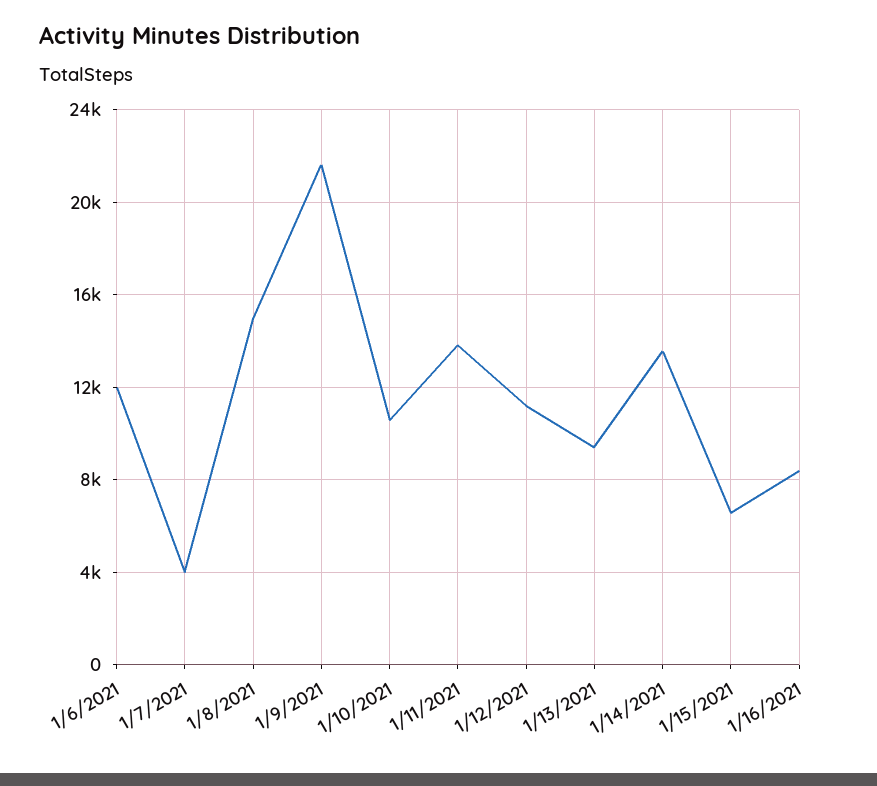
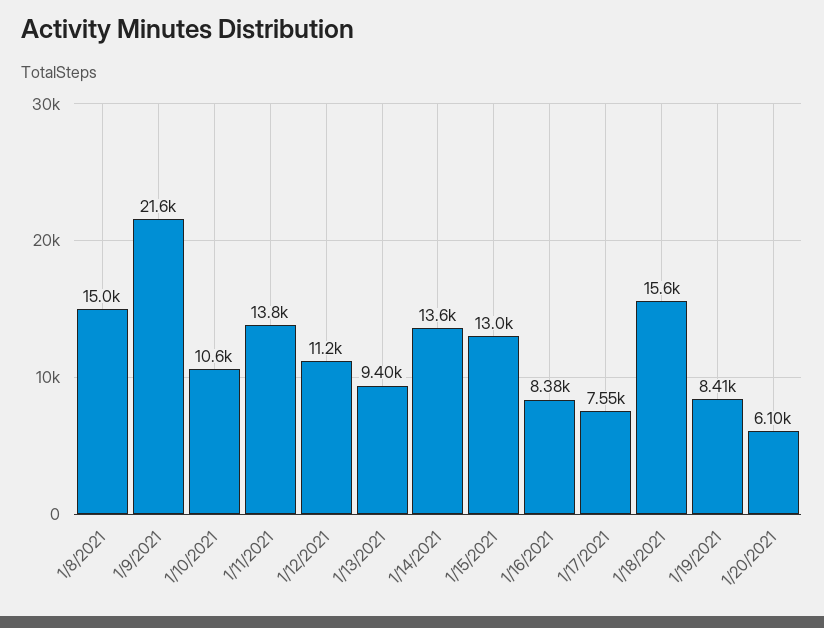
1/6/2021: 12000 -> none
1/7/2021: 4000 -> none
1/15/2021: 6500 -> 13000
1/17/2021: none -> 7550
1/18/2021: none -> 15600
1/19/2021: none -> 8410
1/20/2021: none -> 6100

